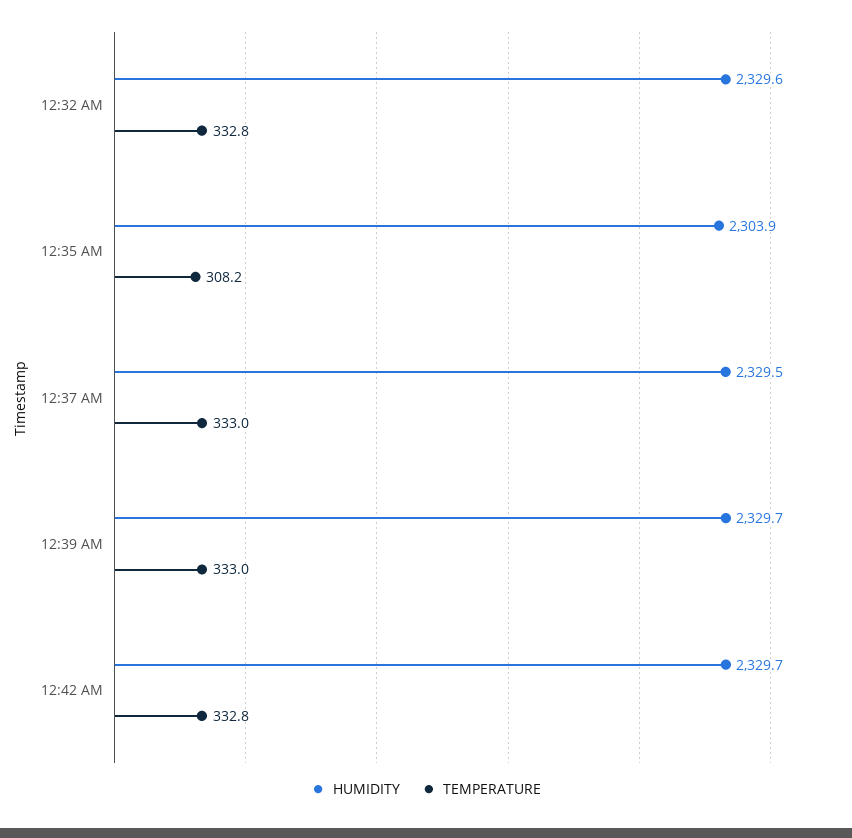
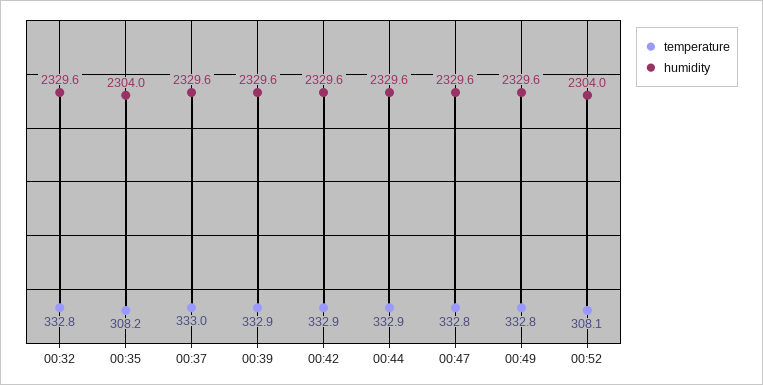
HUMIDITY, 12:35 AM: 2303.9 -> 2304
HUMIDITY, 12:37 AM: 2329.5 -> 2329.6
HUMIDITY, 12:39 AM: 2329.7 -> 2329.6
TEMPERATURE, 12:39 AM: 333 -> 332.9
HUMIDITY, 12:42 AM: 2329.7 -> 2329.6
TEMPERATURE, 12:42 AM: 332.8 -> 332.9
TEMPERATURE, 00:44: none -> 332.9
HUMIDITY, 00:44: none -> 2329.6
TEMPERATURE, 00:47: none -> 332.8
HUMIDITY, 00:47: none -> 2329.6
TEMPERATURE, 00:49: none -> 332.8
HUMIDITY, 00:49: none -> 2329.6
TEMPERATURE, 00:52: none -> 308.1
HUMIDITY, 00:52: none -> 2304

